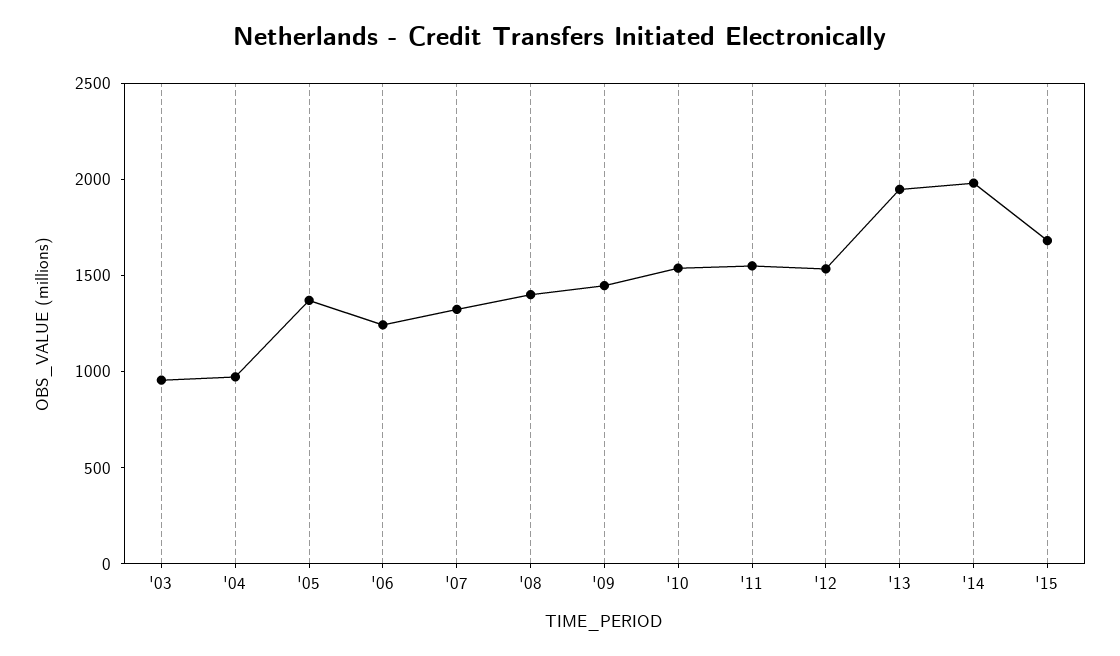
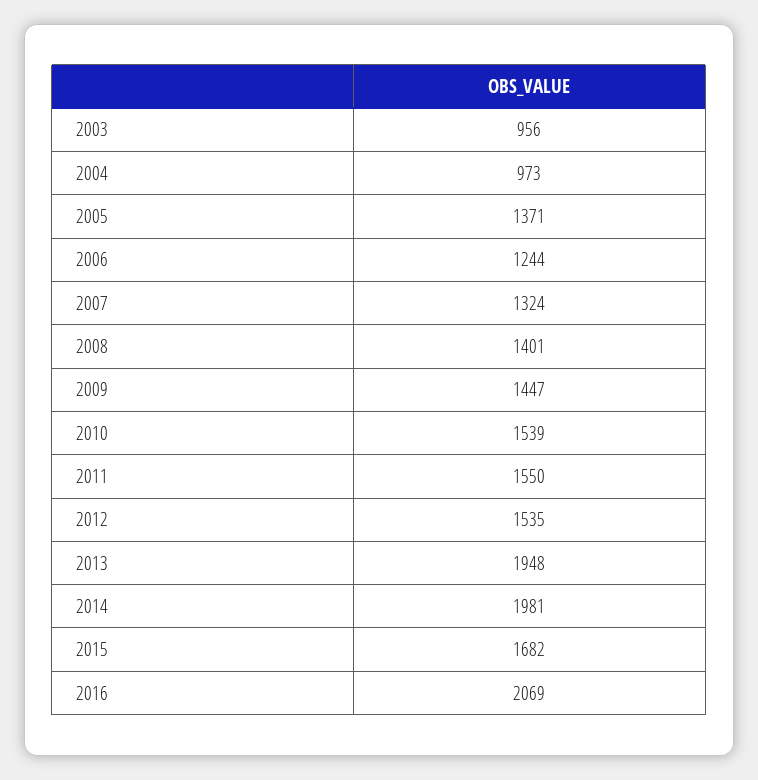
2016: none -> 2069

